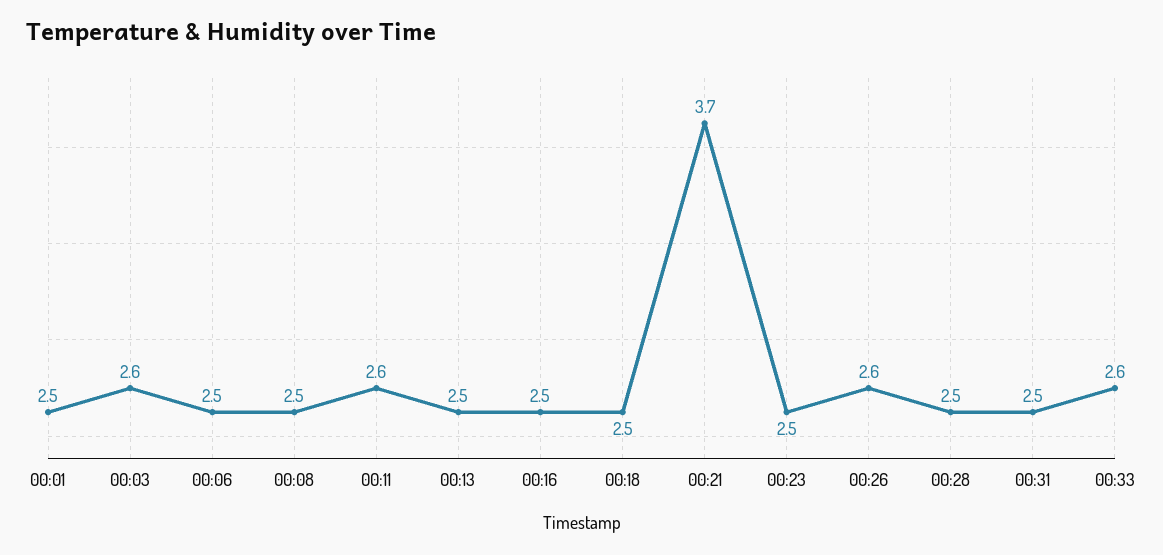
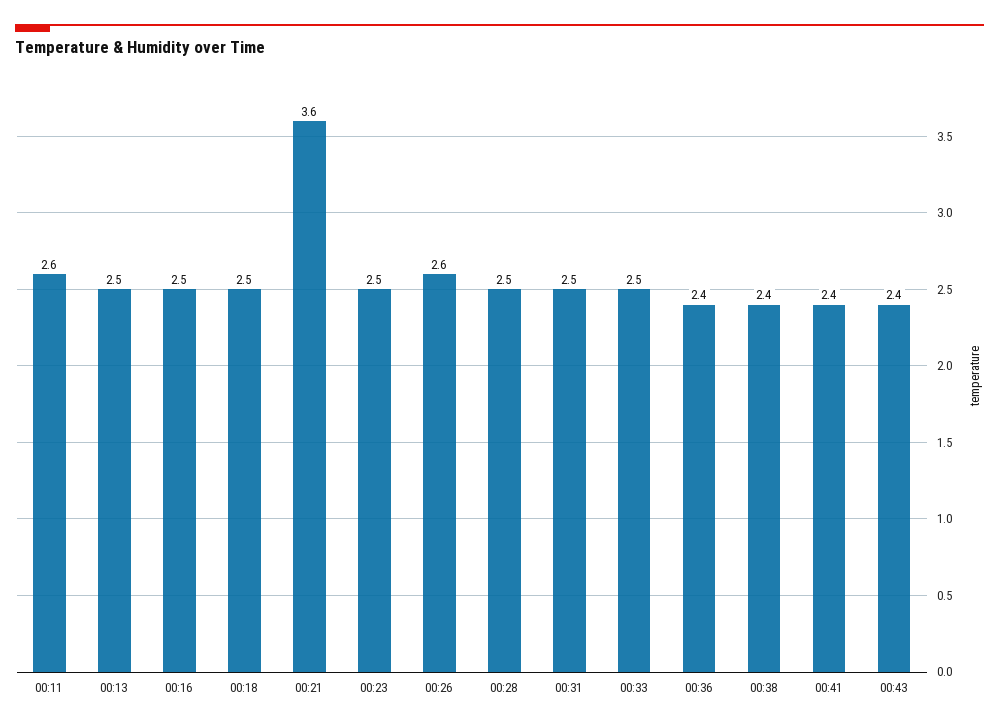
00:01: 2.5 -> none
00:03: 2.6 -> none
00:06: 2.5 -> none
00:08: 2.5 -> none
00:21: 3.7 -> 3.6
00:33: 2.6 -> 2.5
00:36: none -> 2.4
00:38: none -> 2.4
00:41: none -> 2.4
00:43: none -> 2.4

